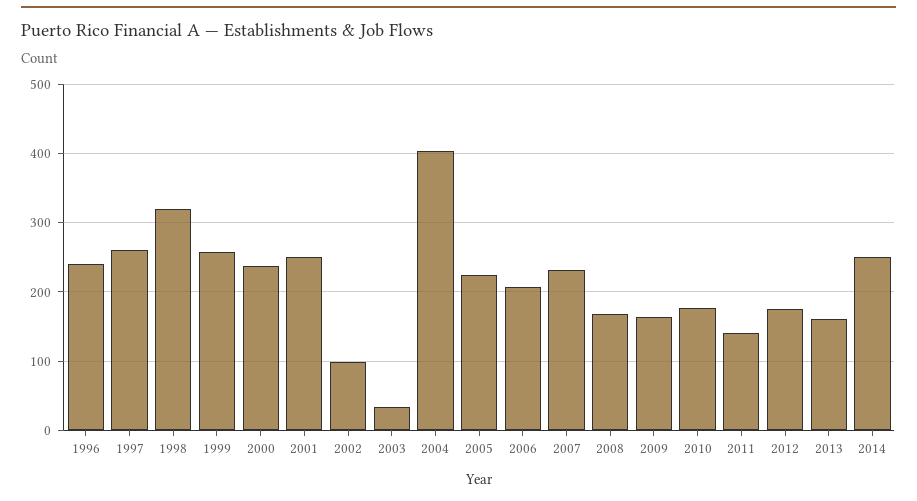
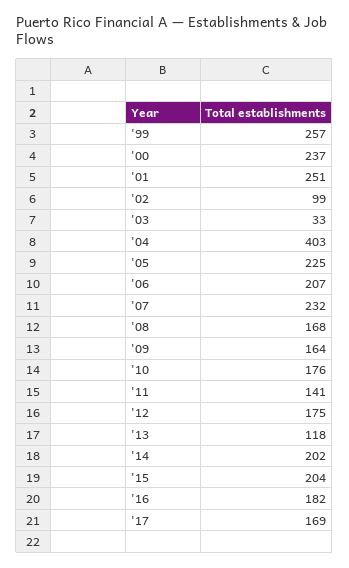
1996: 240 -> none
1997: 260 -> none
1998: 320 -> none
2013: 160 -> 118
2014: 250 -> 202
'15: none -> 204
'16: none -> 182
'17: none -> 169

